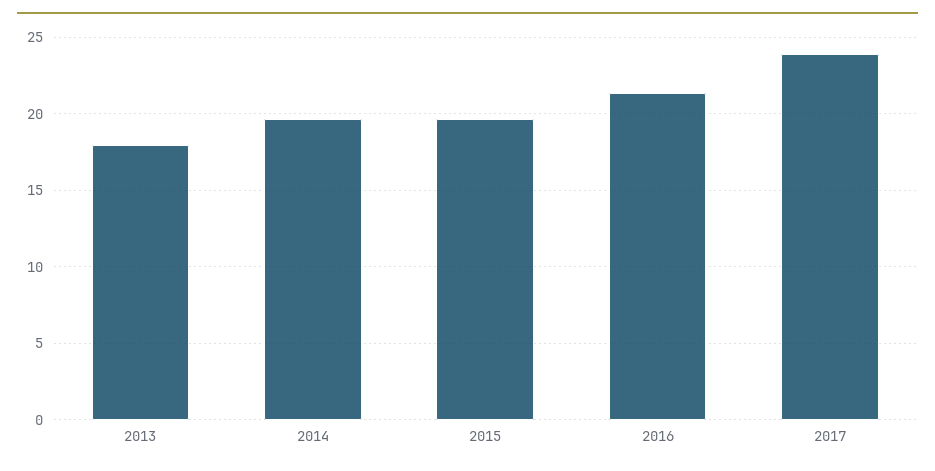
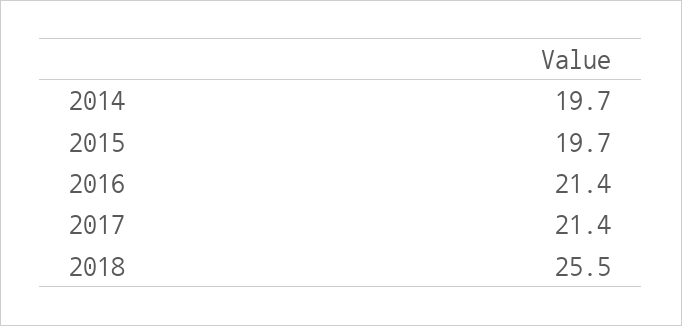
2013: 18 -> none
2017: 24 -> 21.4
2018: none -> 25.5

